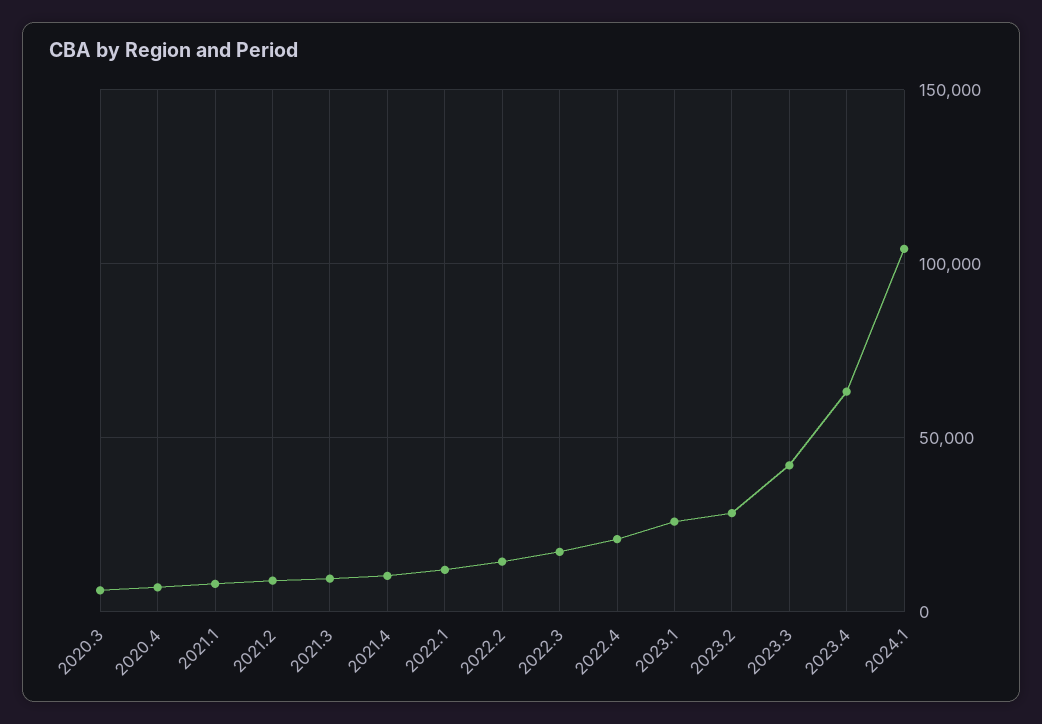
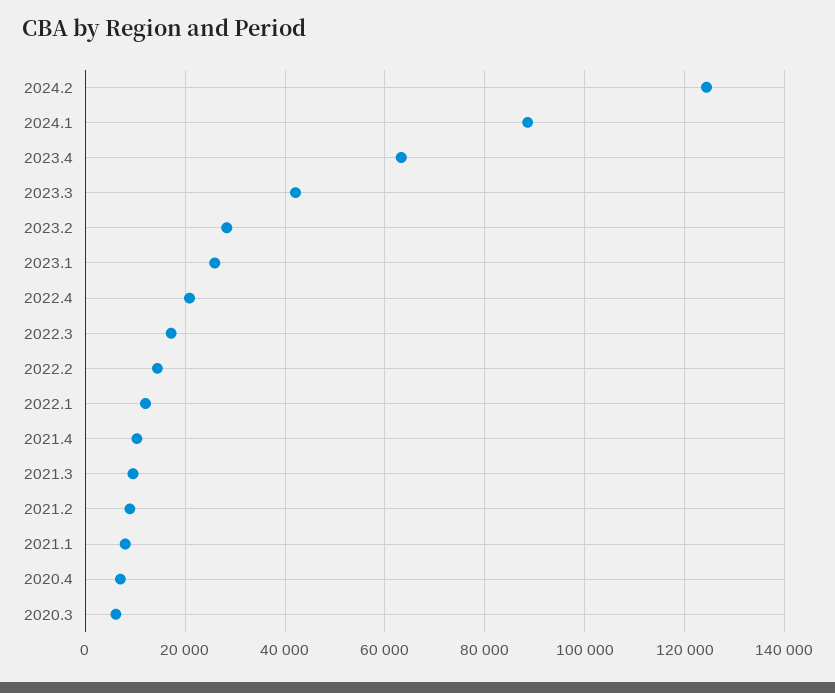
2024.1: 105000 -> 88000
2024.2: none -> 124000

